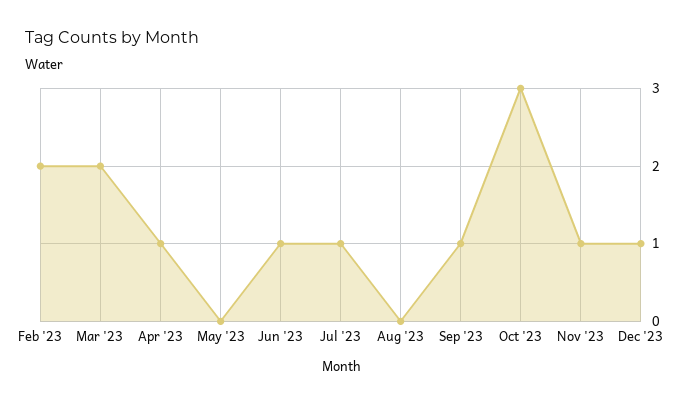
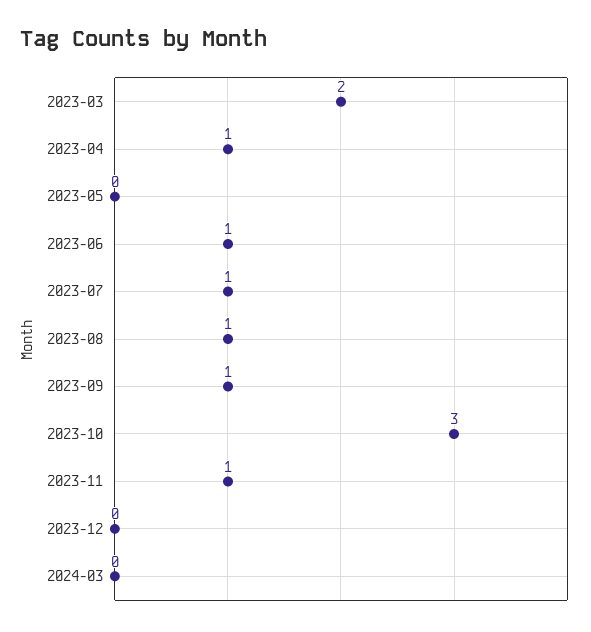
Feb '23: 2 -> none
Aug '23: 0 -> 1
Dec '23: 1 -> 0
2024-03: none -> 0

